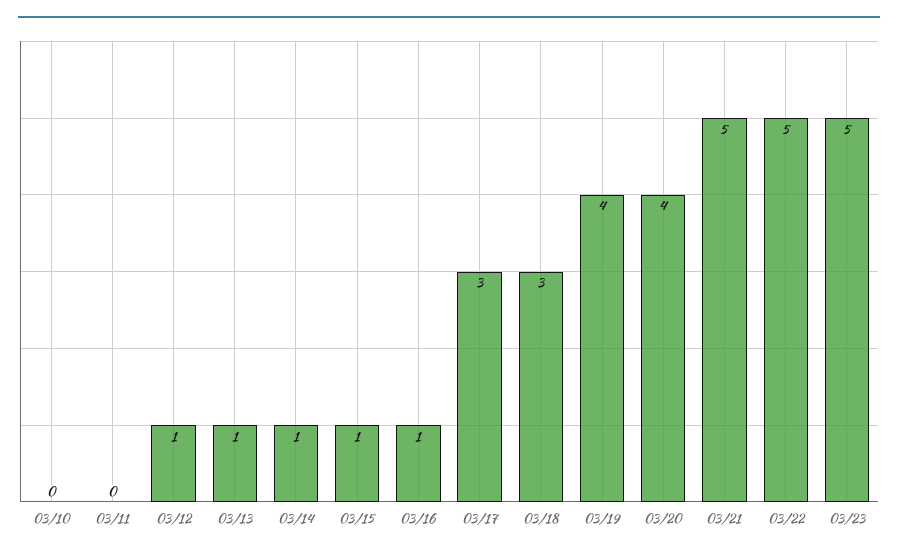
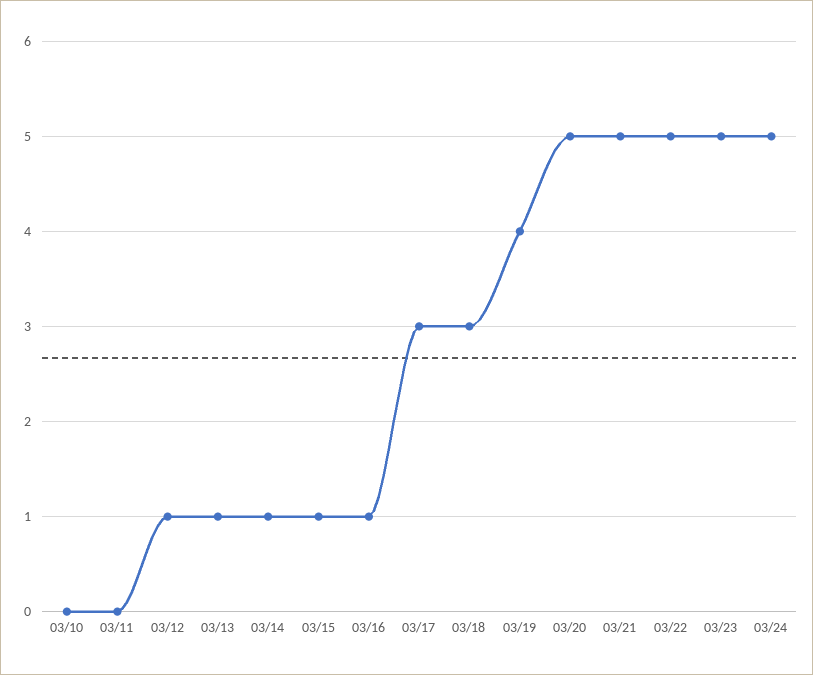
03/20: 4 -> 5
03/24: none -> 5

